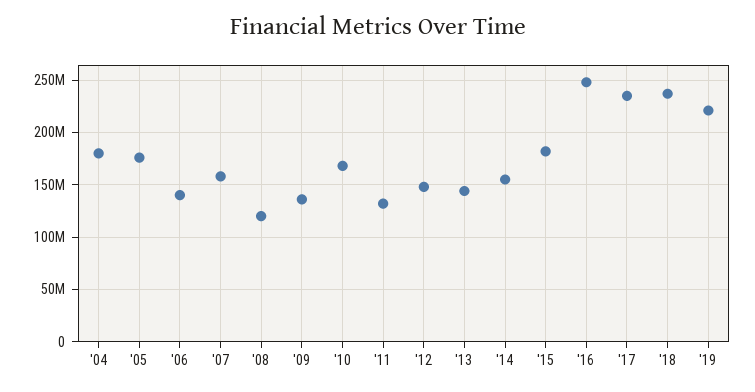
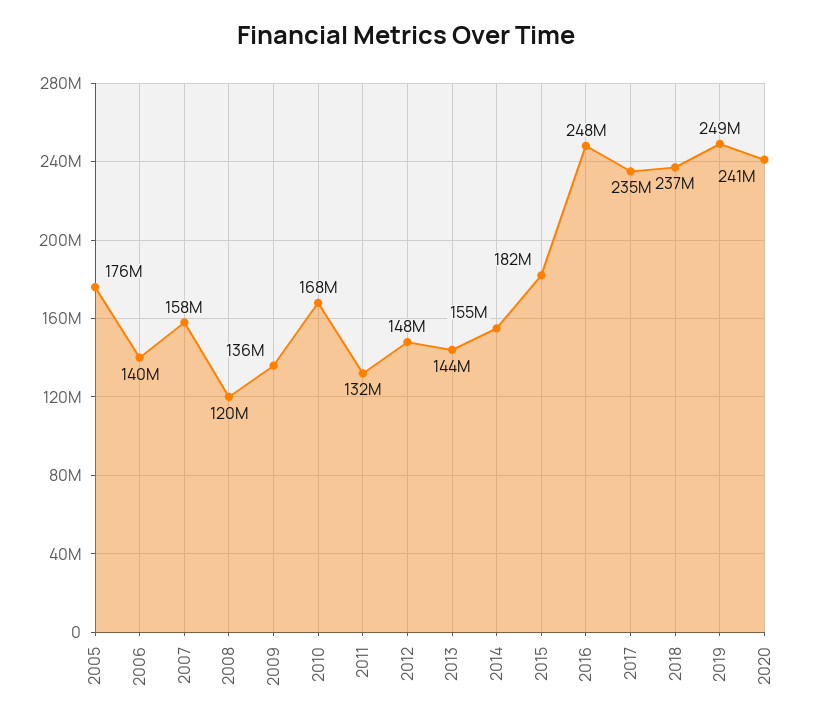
'04: 180000000 -> none
'19: 220000000 -> 249000000
2020: none -> 241000000

